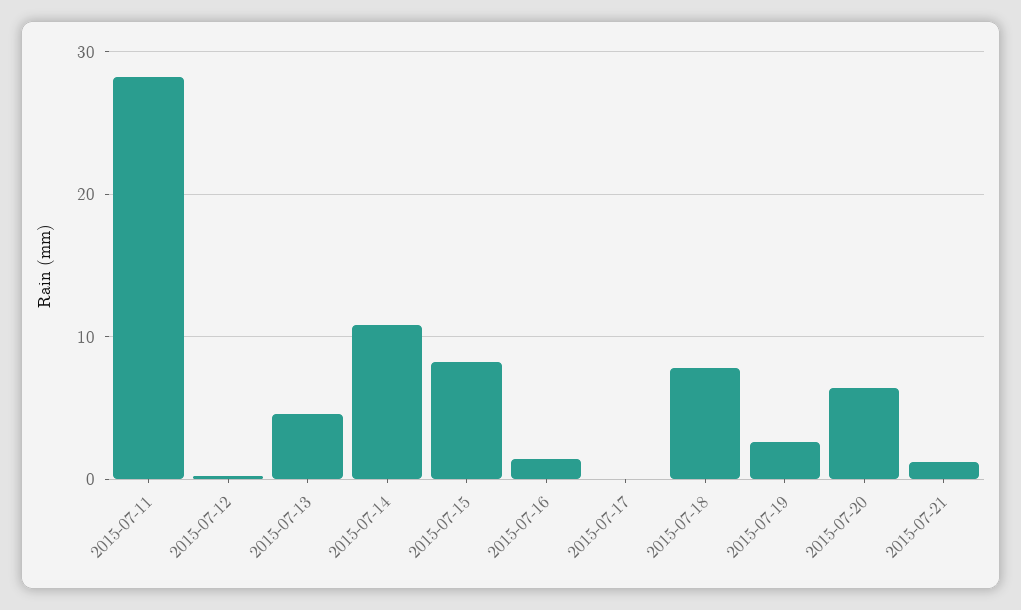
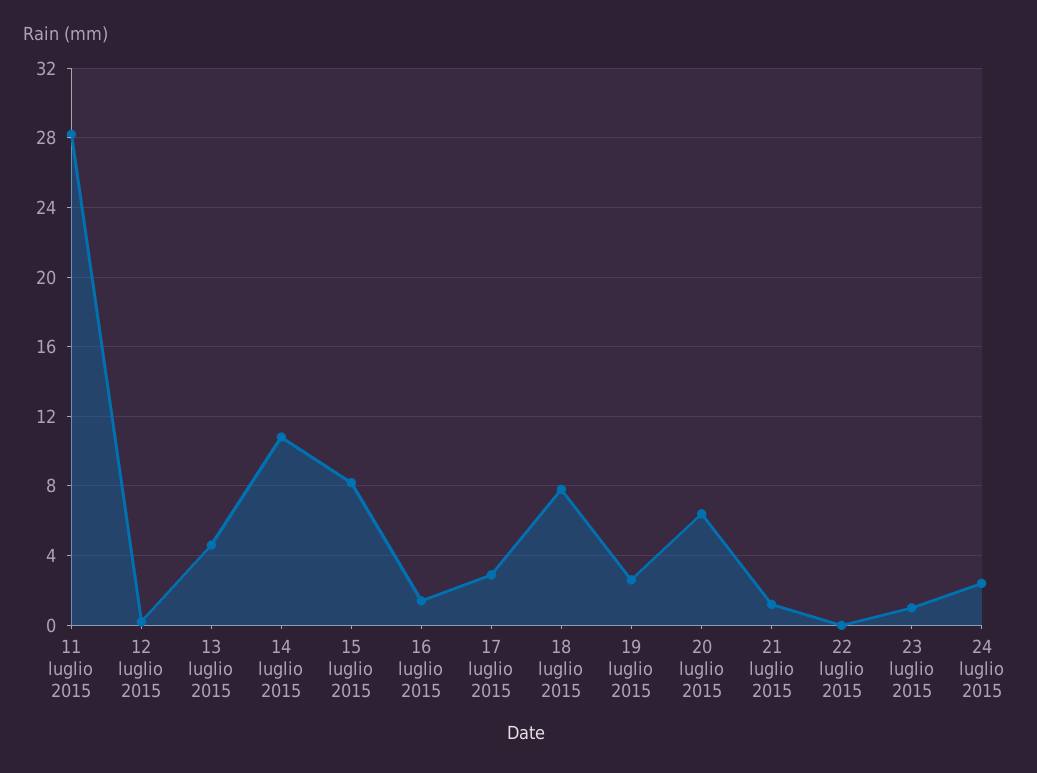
2015-07-17: 0 -> 3
22 luglio 2015: none -> 0
23 luglio 2015: none -> 1
24 luglio 2015: none -> 2.5

